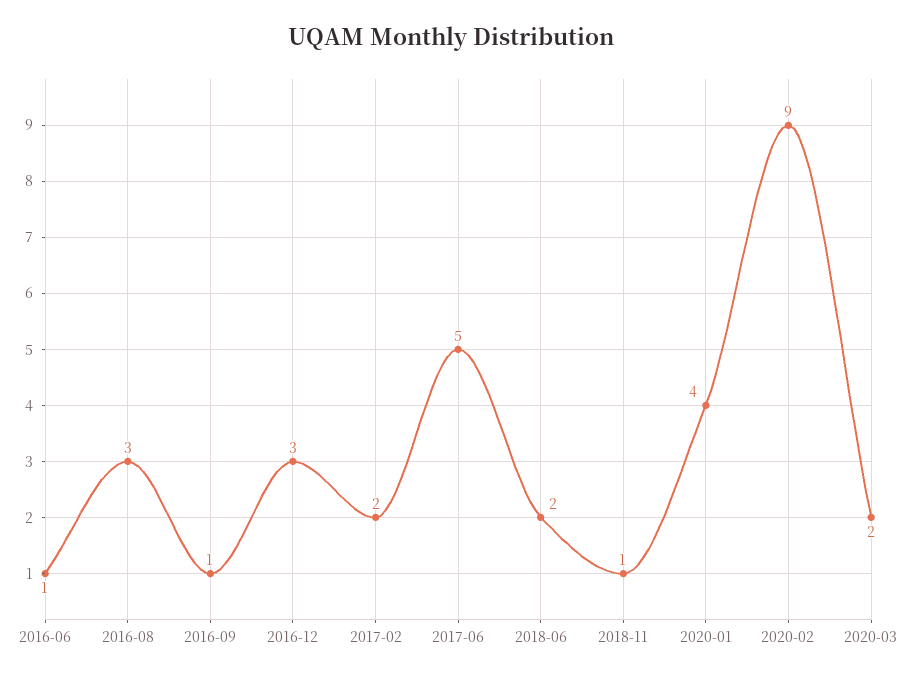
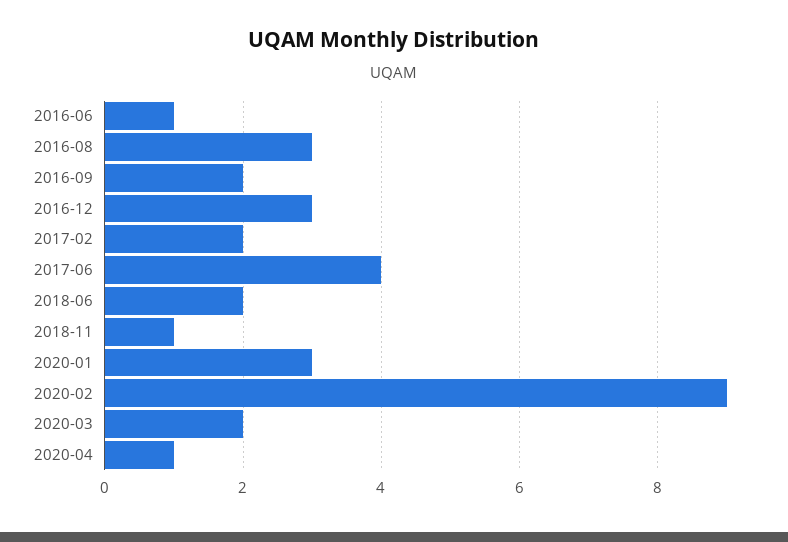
2016-09: 1 -> 2
2017-06: 5 -> 4
2020-01: 4 -> 3
2020-04: none -> 1

